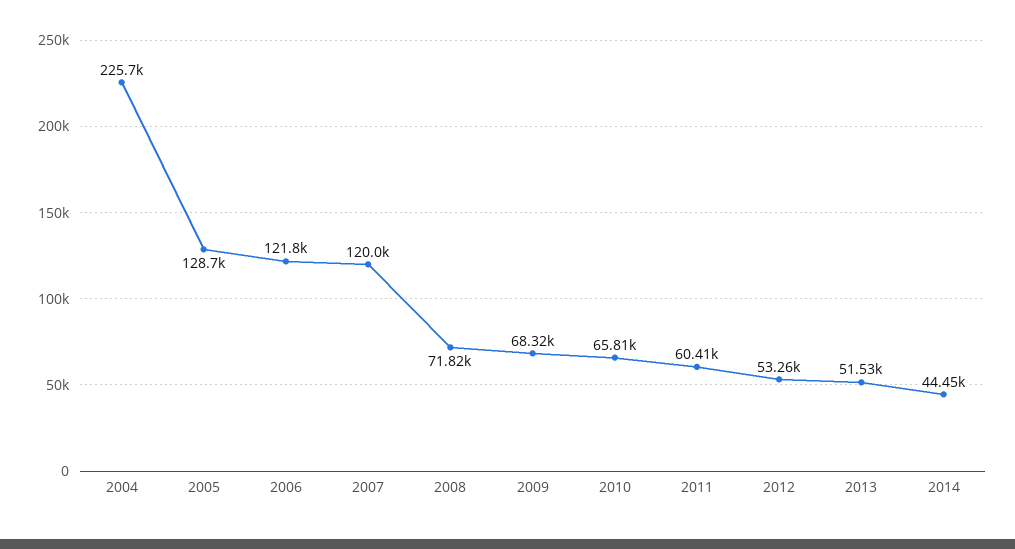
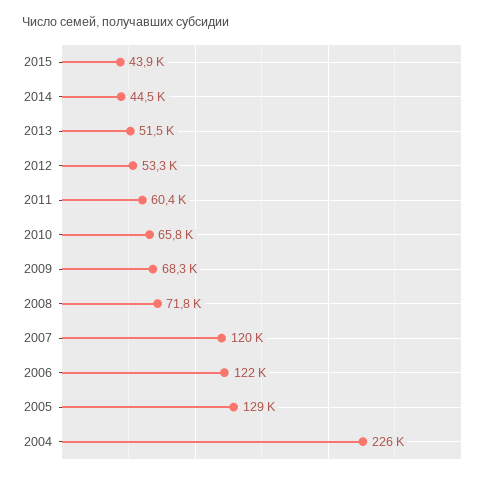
2015: none -> 43900

